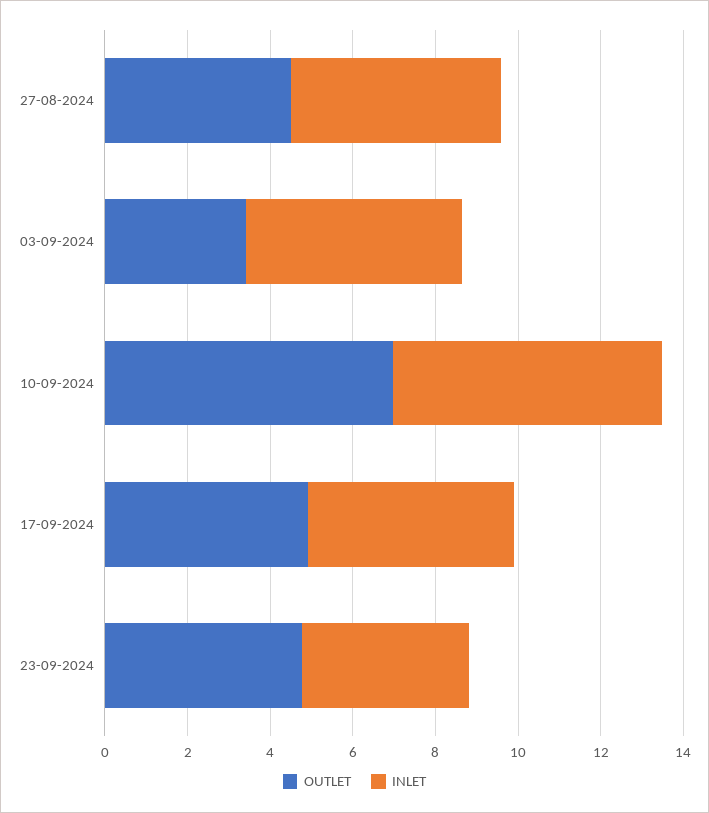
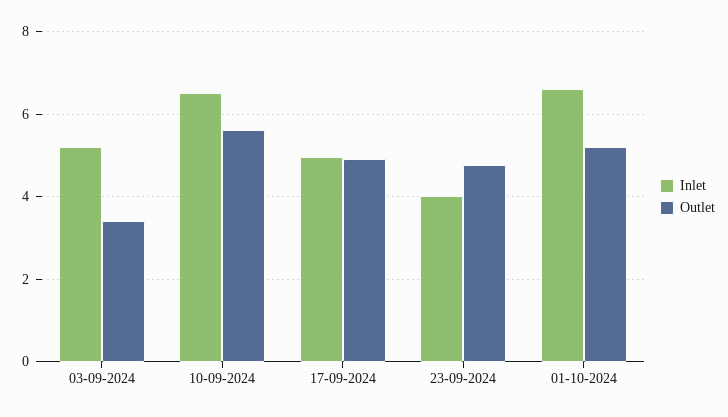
OUTLET, 27-08-2024: 4.5 -> none
INLET, 27-08-2024: 5 -> none
OUTLET, 10-09-2024: 7 -> 5.6
INLET, 01-10-2024: none -> 6.6
OUTLET, 01-10-2024: none -> 5.2

